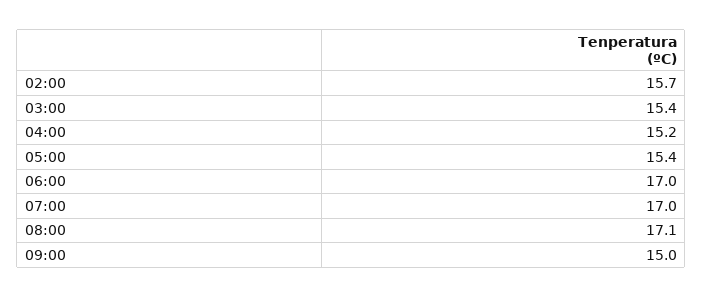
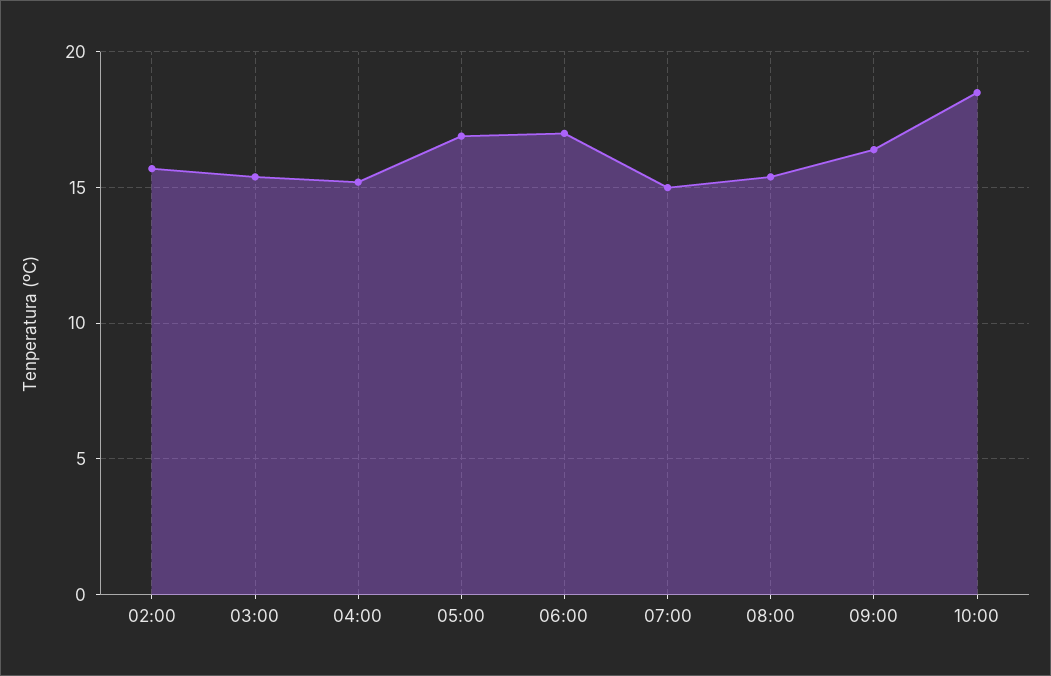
05:00: 15.4 -> 17
07:00: 17 -> 15
08:00: 17.1 -> 15.5
09:00: 15 -> 16.5
10:00: none -> 18.5

